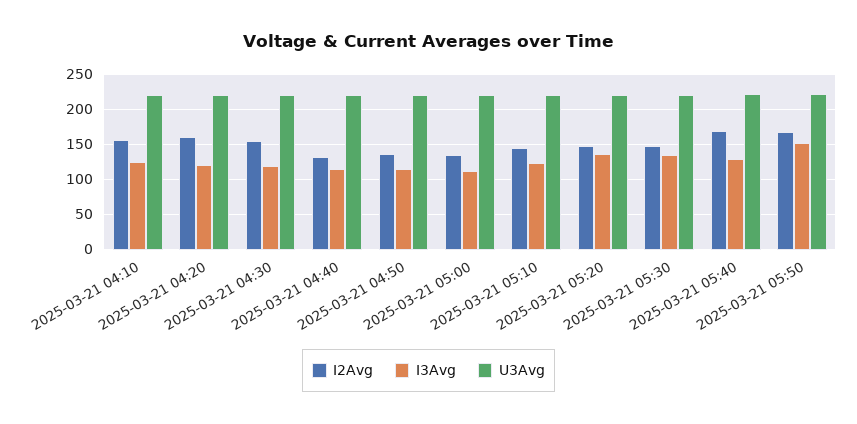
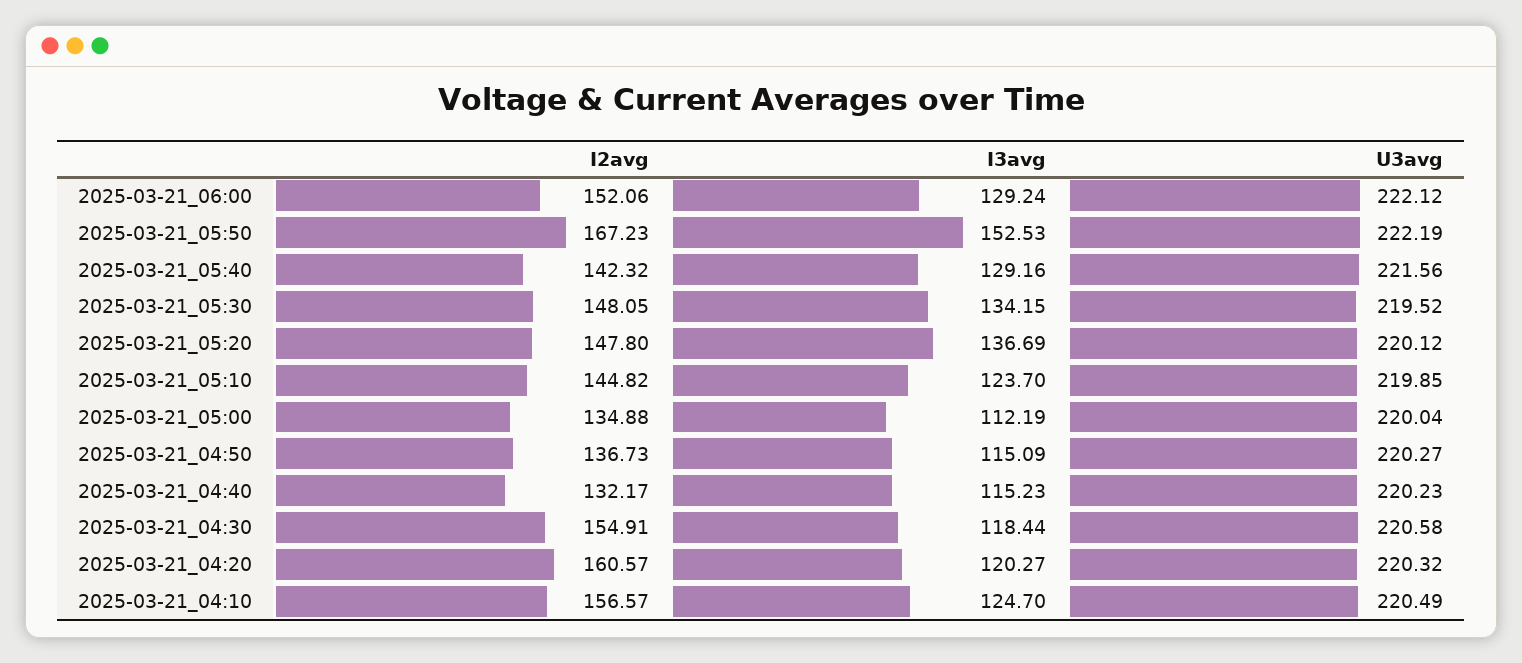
I2Avg, 2025-03-21 05:40: 170 -> 142.32
I2Avg, 2025-03-21_06:00: none -> 152.06
I3Avg, 2025-03-21_06:00: none -> 129.24
U3Avg, 2025-03-21_06:00: none -> 222.12

